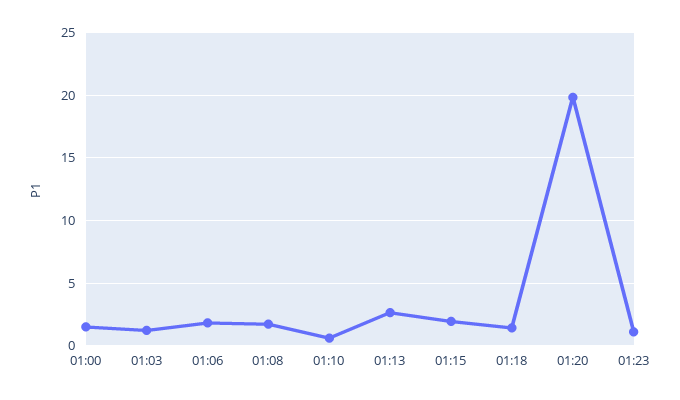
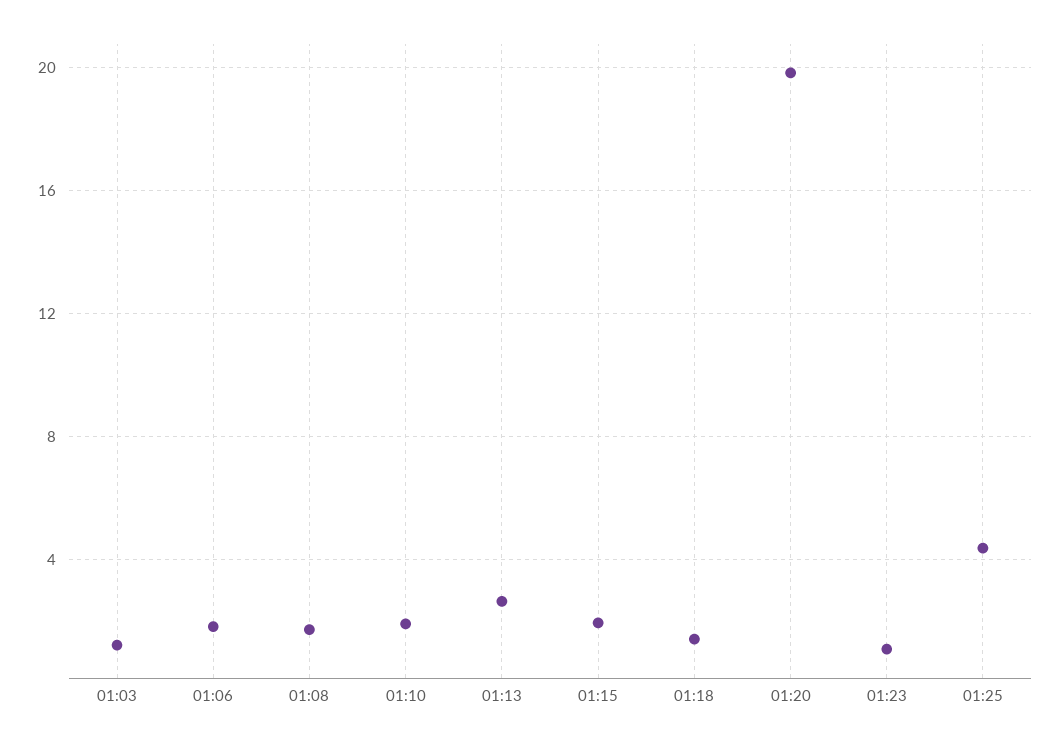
01:00: 1.5 -> none
01:10: 0.5 -> 2
01:25: none -> 4.5

